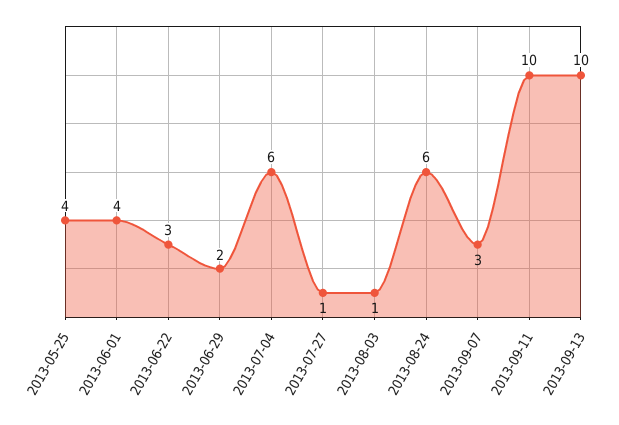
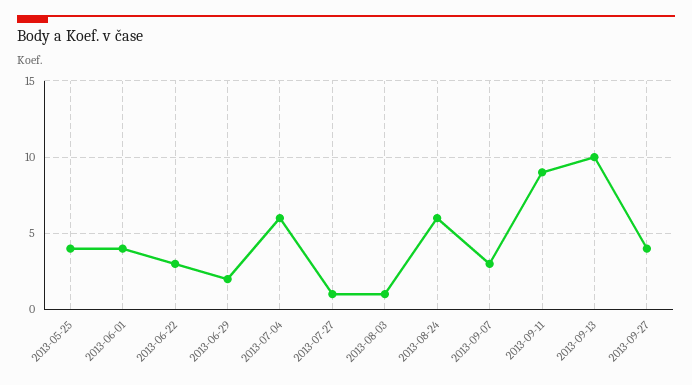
2013-09-11: 10 -> 9
2013-09-27: none -> 4

